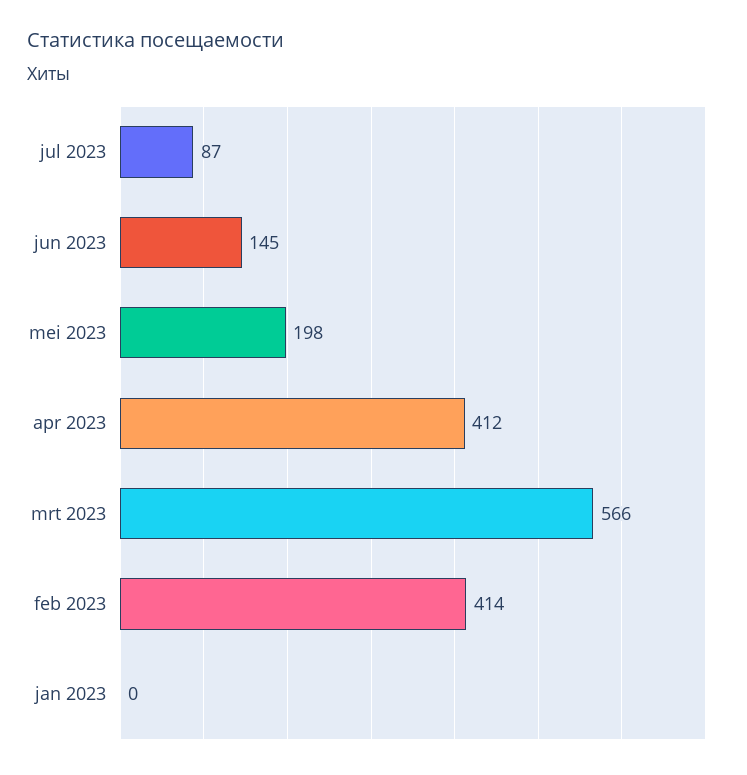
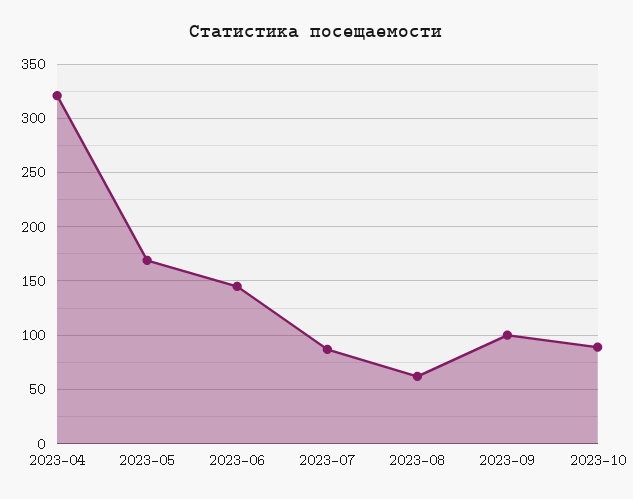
mei 2023: 198 -> 170
apr 2023: 412 -> 320
mrt 2023: 566 -> none
feb 2023: 414 -> none
jan 2023: 0 -> none
2023-08: none -> 60
2023-09: none -> 100
2023-10: none -> 90

